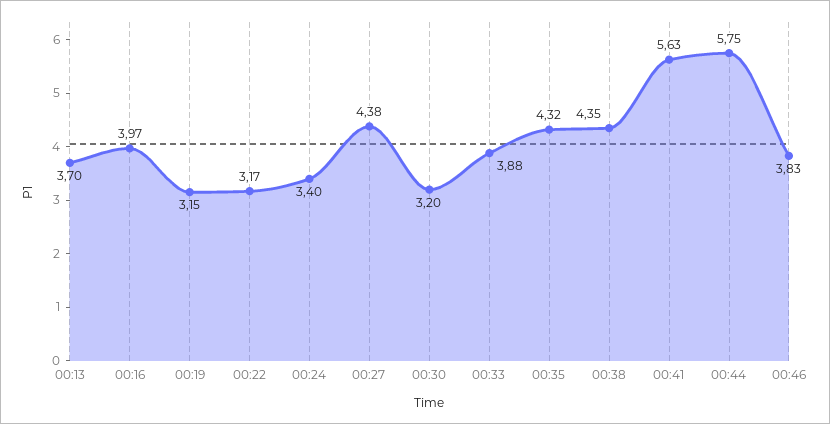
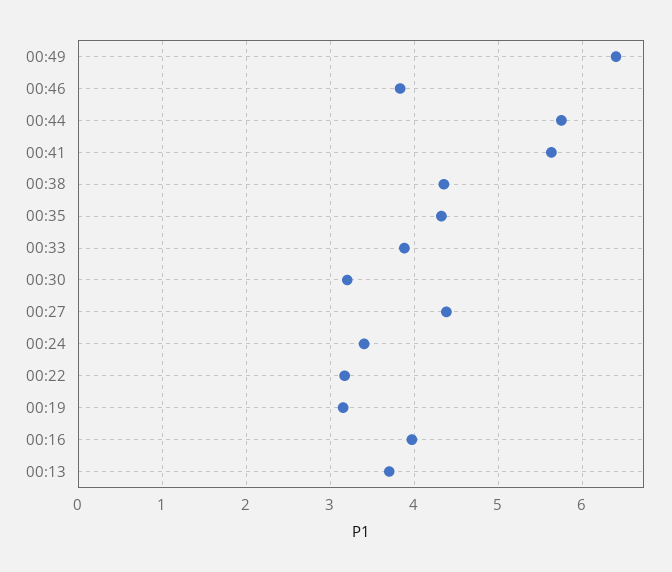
00:49: none -> 6.4

